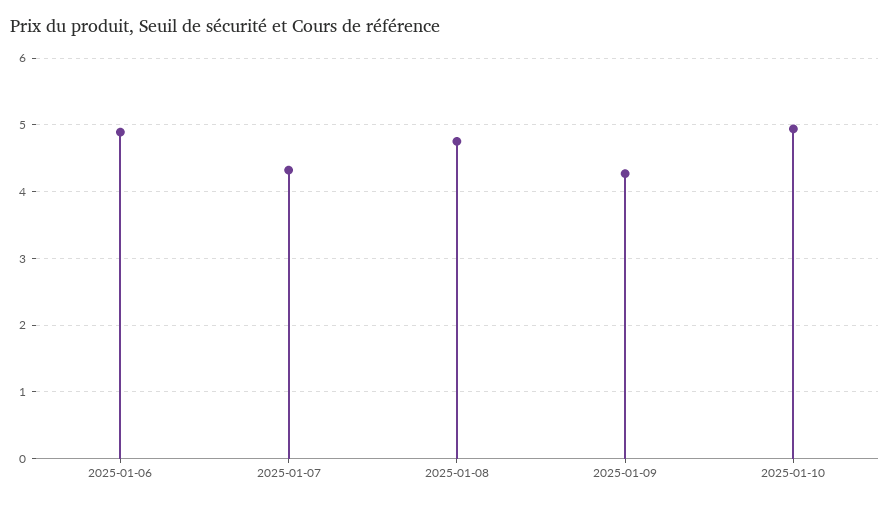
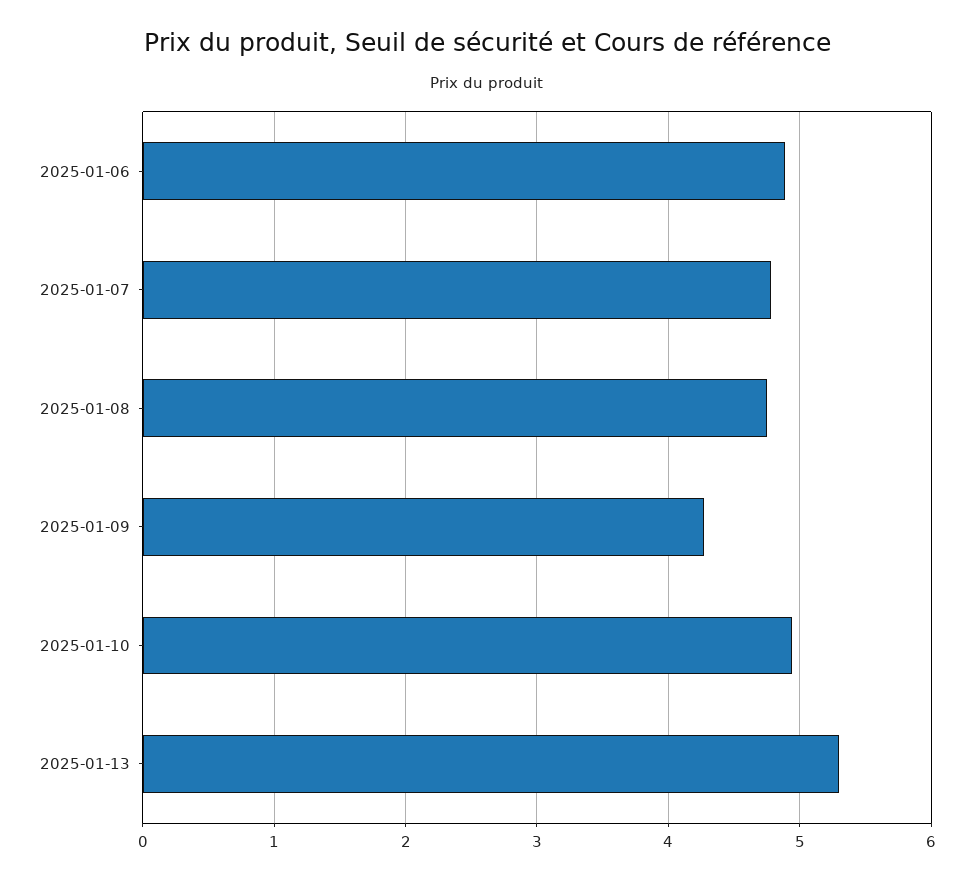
2025-01-07: 4.3 -> 4.8
2025-01-13: none -> 5.3

